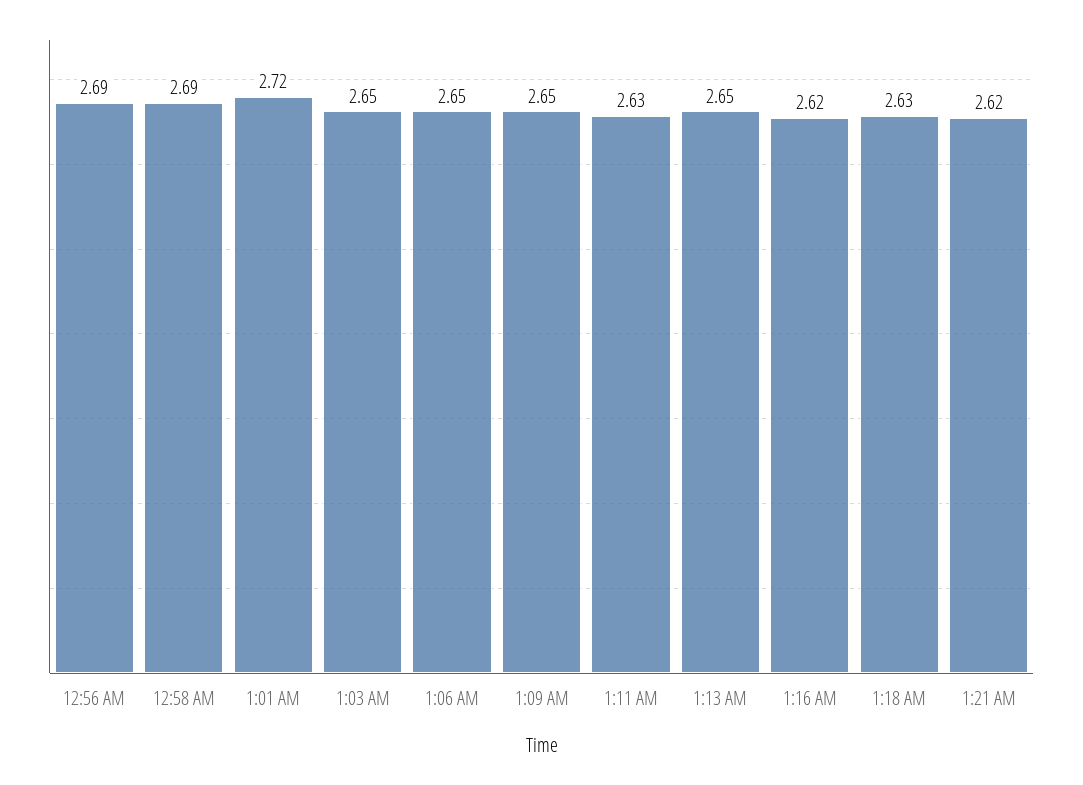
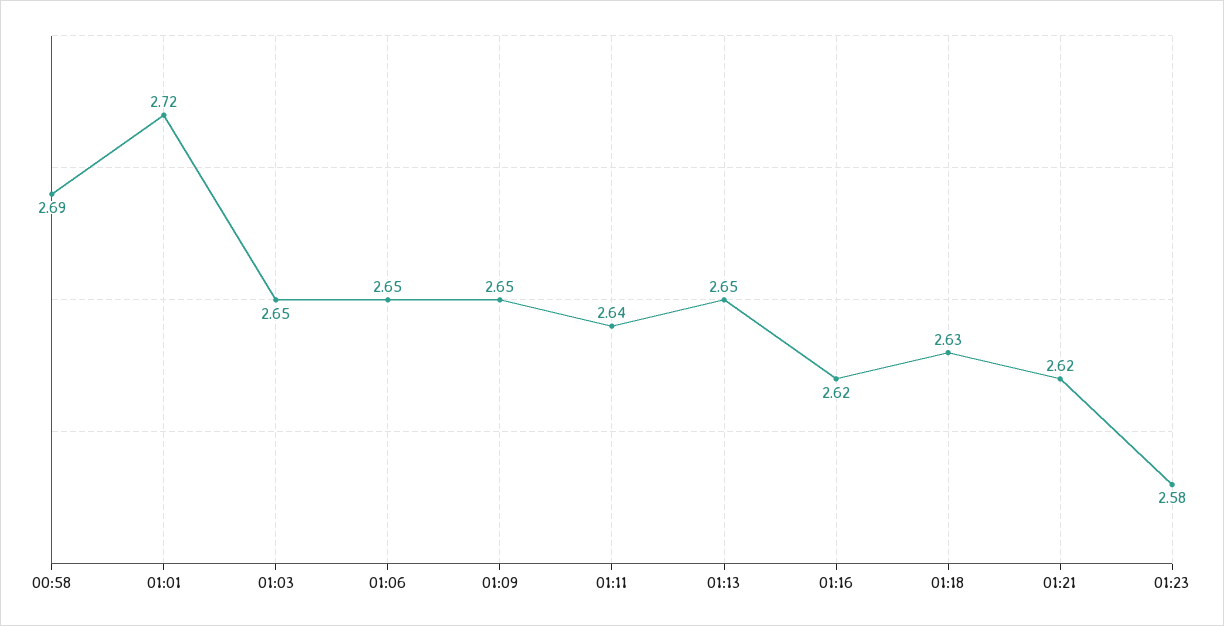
12:56 AM: 2.69 -> none
1:11 AM: 2.63 -> 2.64
01:23: none -> 2.58

